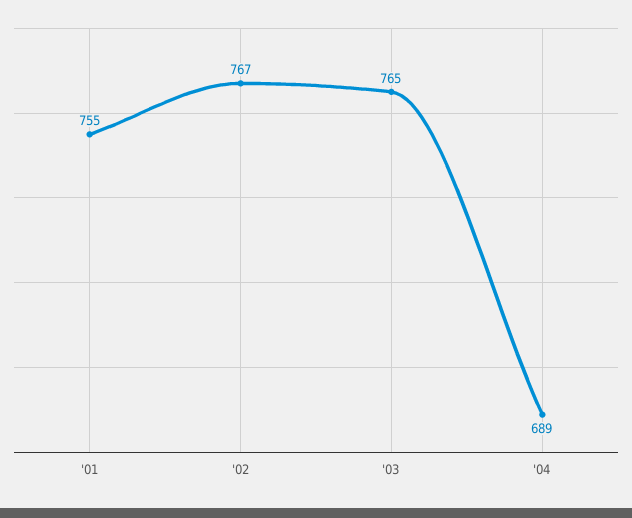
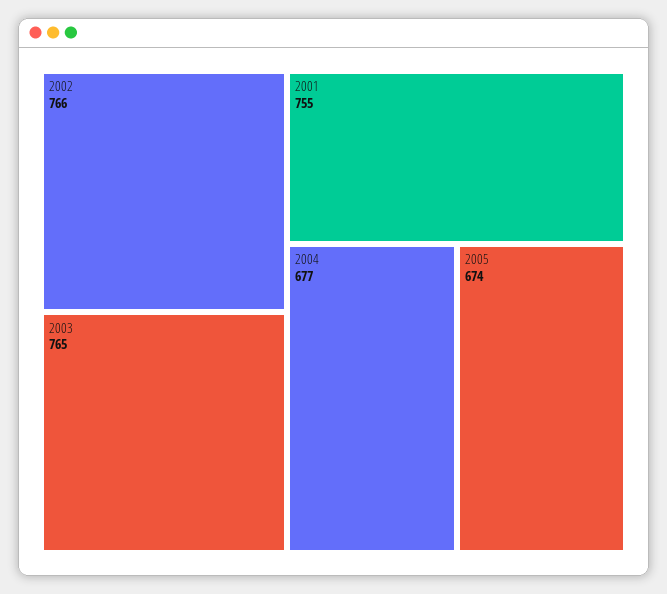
'02: 767 -> 766
'04: 689 -> 677
2005: none -> 674

